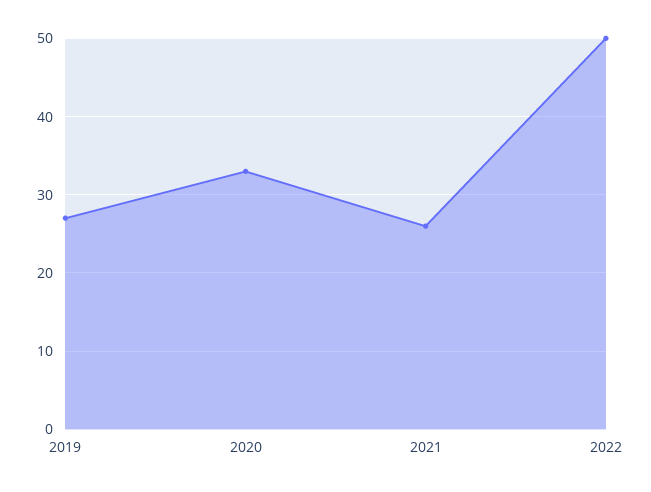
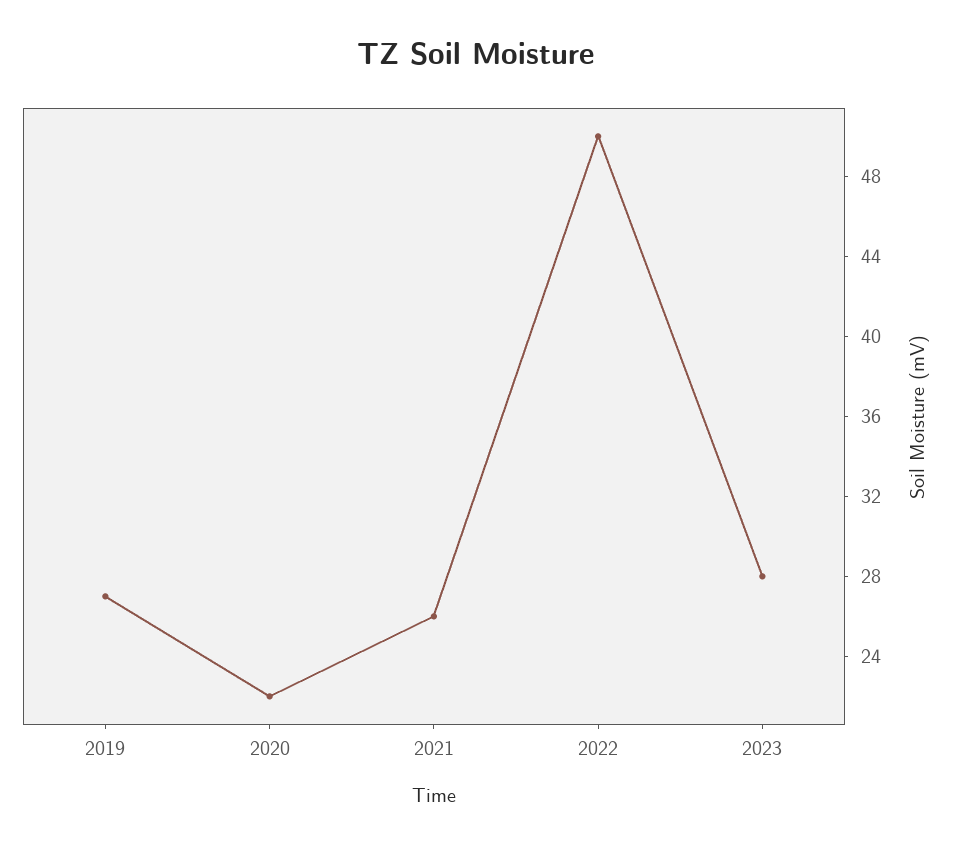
2020: 33 -> 22
2023: none -> 28

